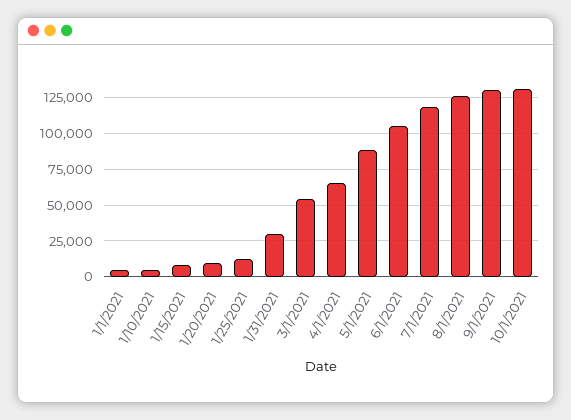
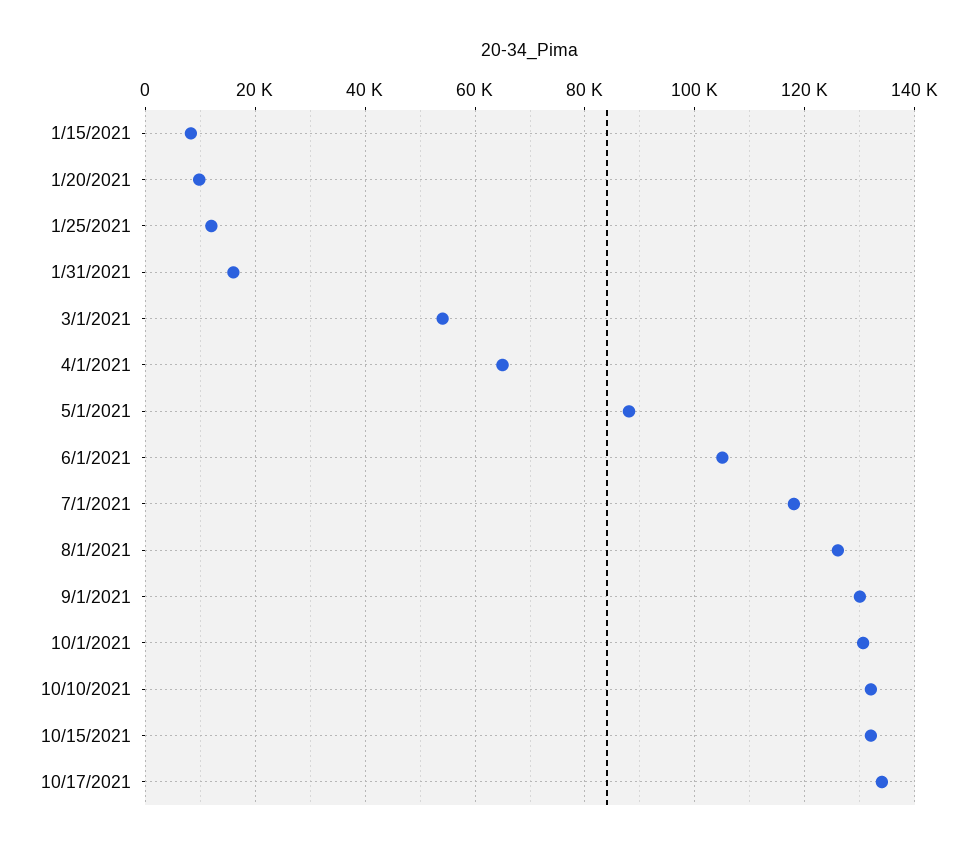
1/1/2021: 5000 -> none
1/10/2021: 5000 -> none
1/31/2021: 30000 -> 16000
10/10/2021: none -> 132000
10/15/2021: none -> 132000
10/17/2021: none -> 134000

